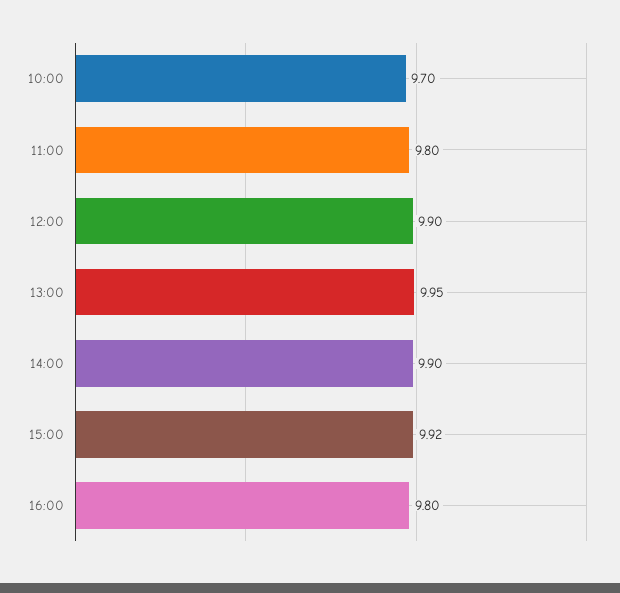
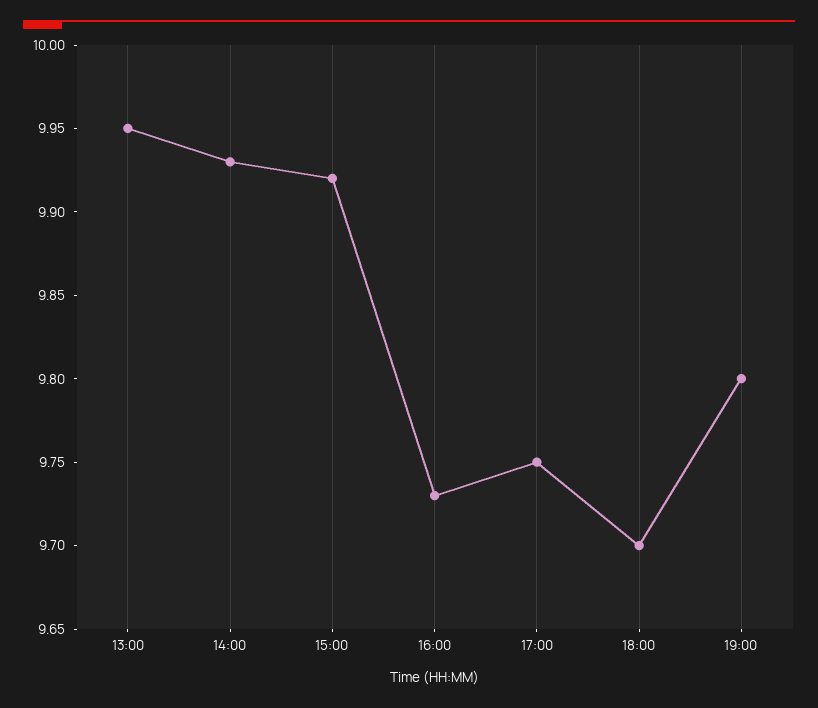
10:00: 9.7 -> none
11:00: 9.8 -> none
12:00: 9.9 -> none
14:00: 9.9 -> 9.93
16:00: 9.8 -> 9.73
17:00: none -> 9.75
18:00: none -> 9.7
19:00: none -> 9.8

